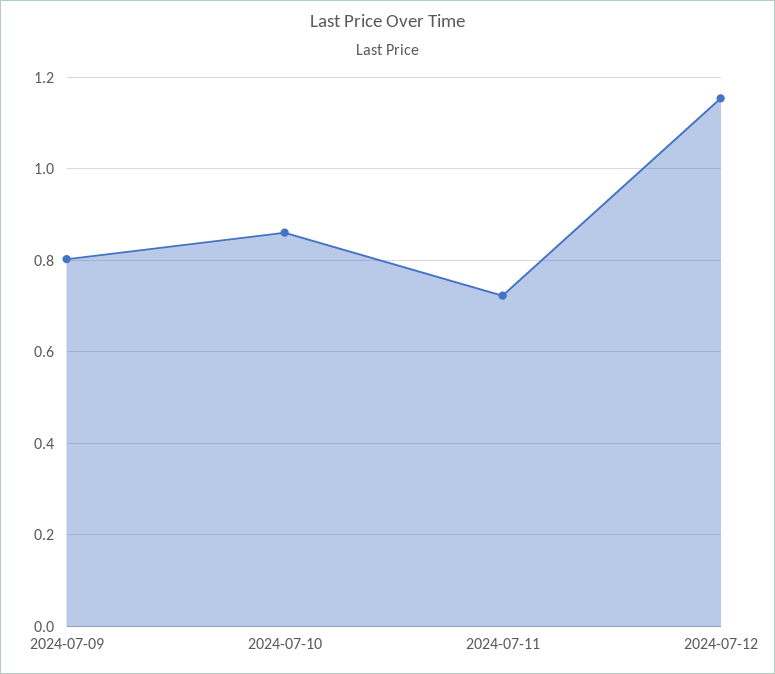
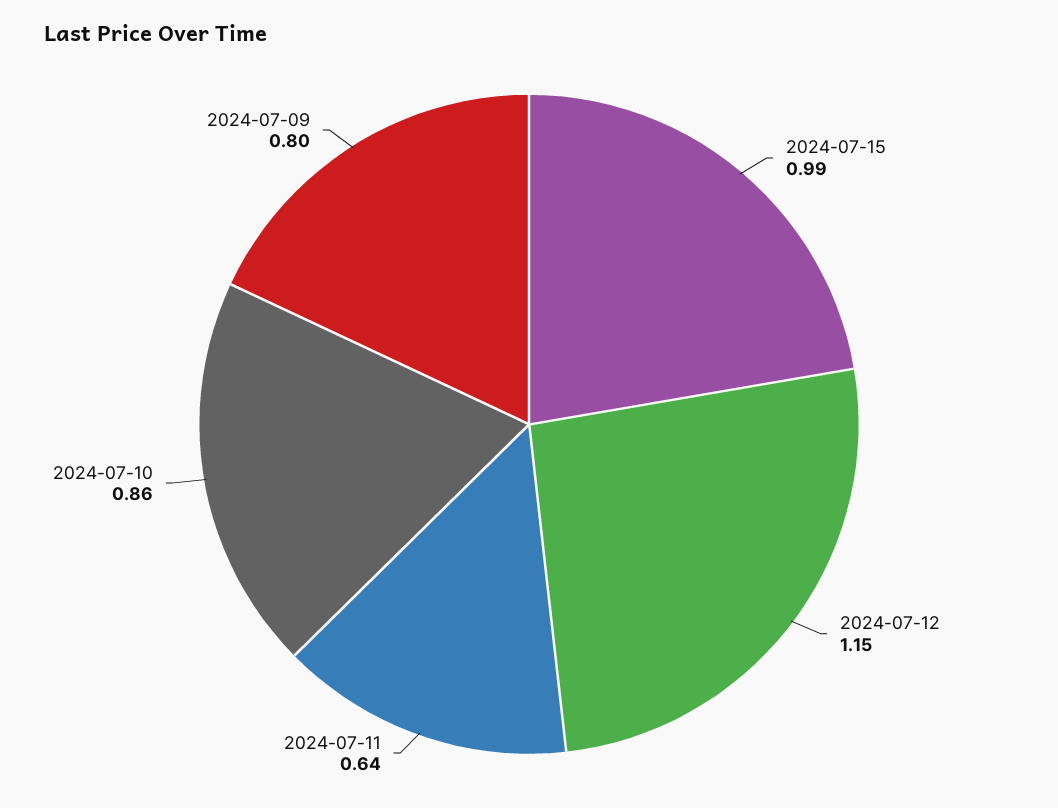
2024-07-11: 0.72 -> 0.64
2024-07-15: none -> 0.99

